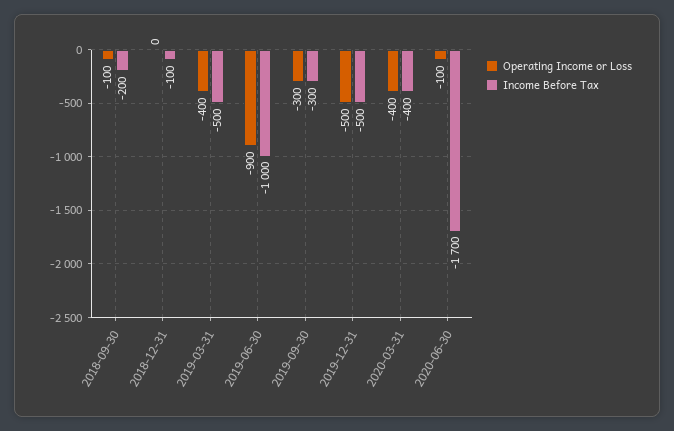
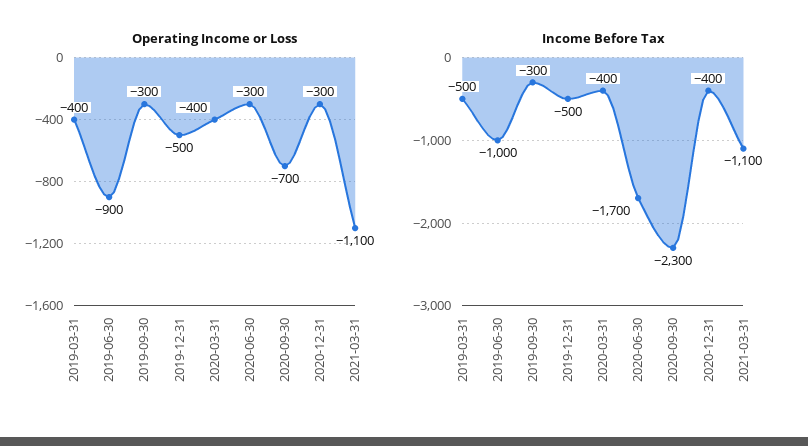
Operating Income or Loss, 2018-09-30: -100 -> none
Income Before Tax, 2018-09-30: -200 -> none
Operating Income or Loss, 2018-12-31: 0 -> none
Income Before Tax, 2018-12-31: -100 -> none
Operating Income or Loss, 2020-06-30: -100 -> -300
Operating Income or Loss, 2020-09-30: none -> -700
Operating Income or Loss, 2020-12-31: none -> -300
Operating Income or Loss, 2021-03-31: none -> -1100
Income Before Tax, 2020-09-30: none -> -2300
Income Before Tax, 2020-12-31: none -> -400
Income Before Tax, 2021-03-31: none -> -1100

